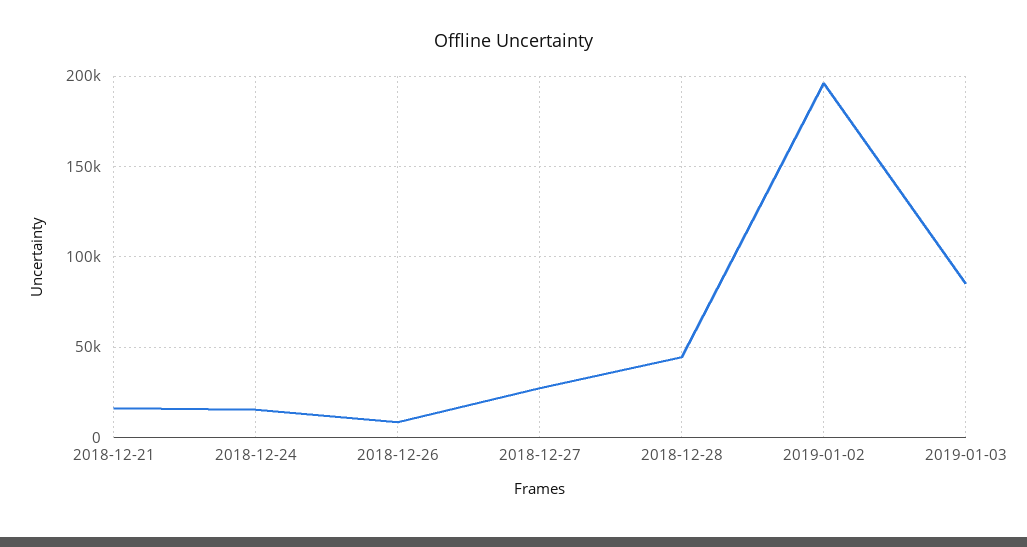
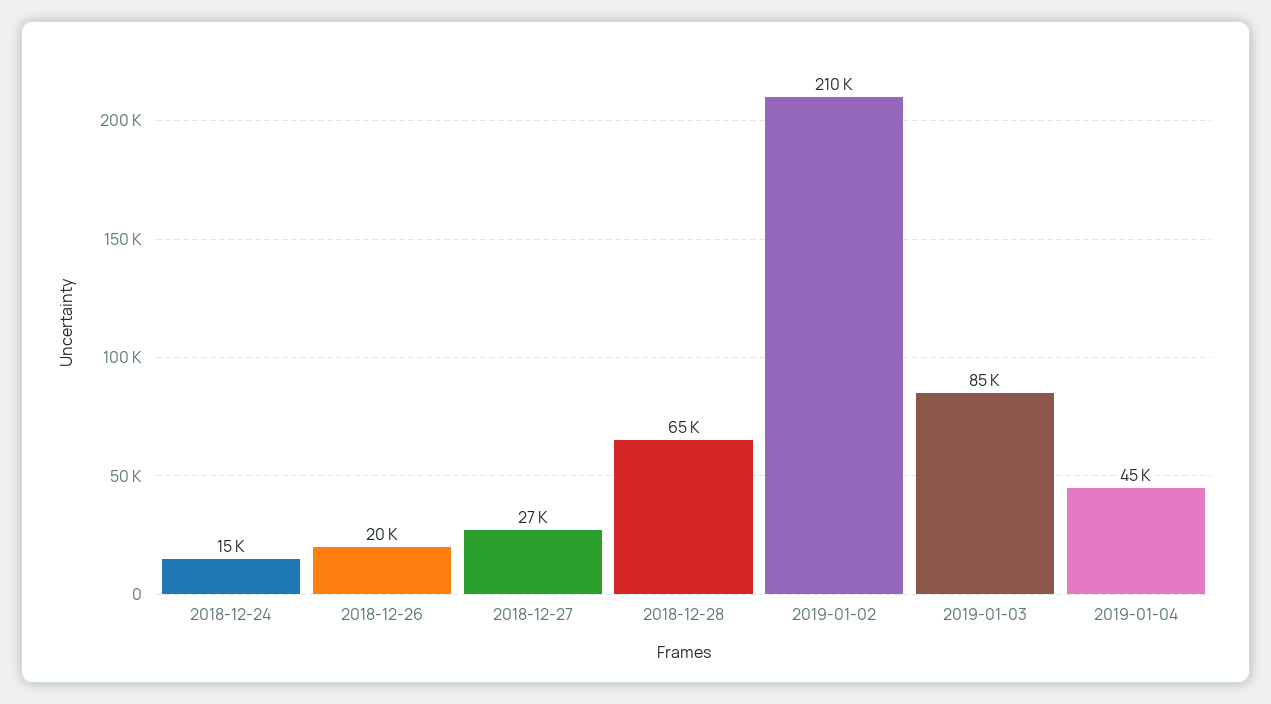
2018-12-21: 15000 -> none
2018-12-26: 10000 -> 20000
2018-12-28: 45000 -> 65000
2019-01-02: 195000 -> 210000
2019-01-04: none -> 45000

